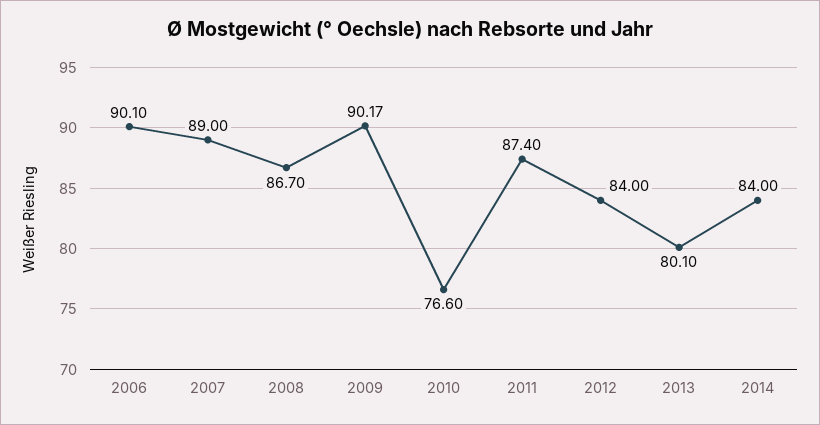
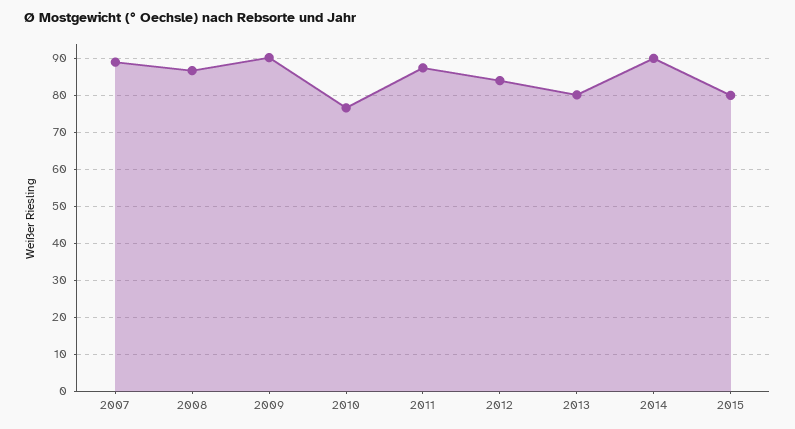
2006: 90.1 -> none
2014: 84 -> 90
2015: none -> 80

